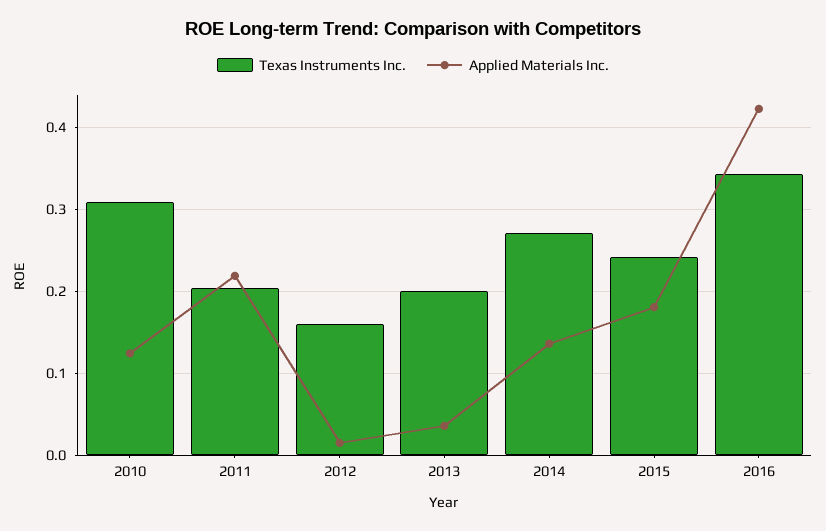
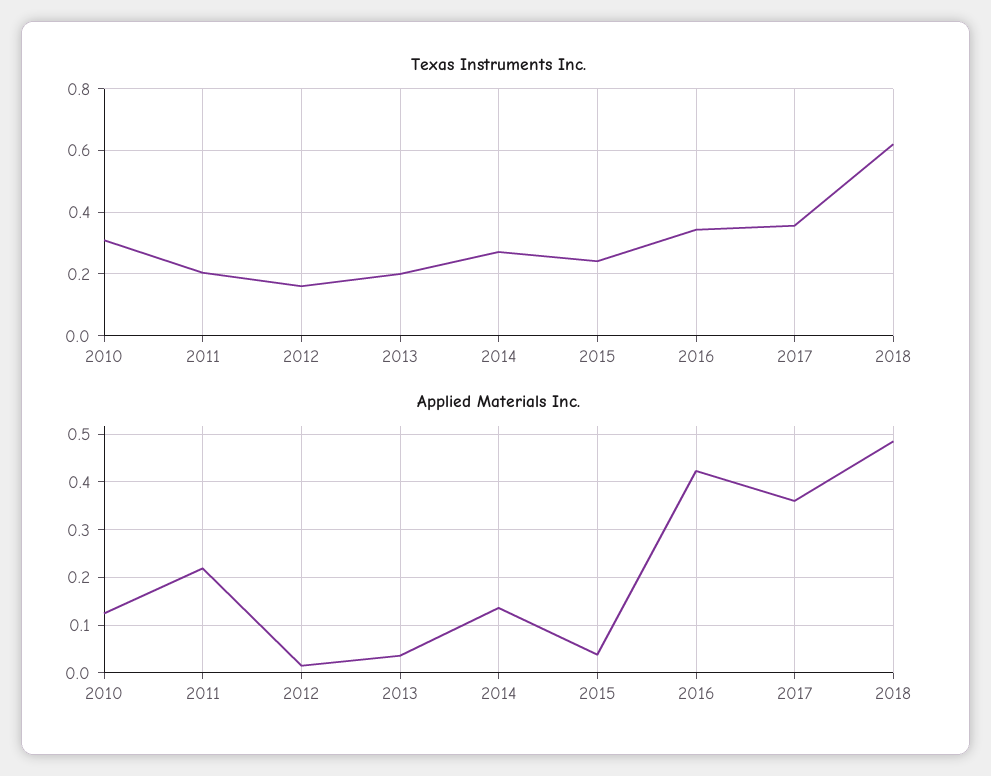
Applied Materials Inc., 2015: 0.18 -> 0.04
Texas Instruments Inc., 2017: none -> 0.36
Texas Instruments Inc., 2018: none -> 0.62
Applied Materials Inc., 2017: none -> 0.36
Applied Materials Inc., 2018: none -> 0.48

